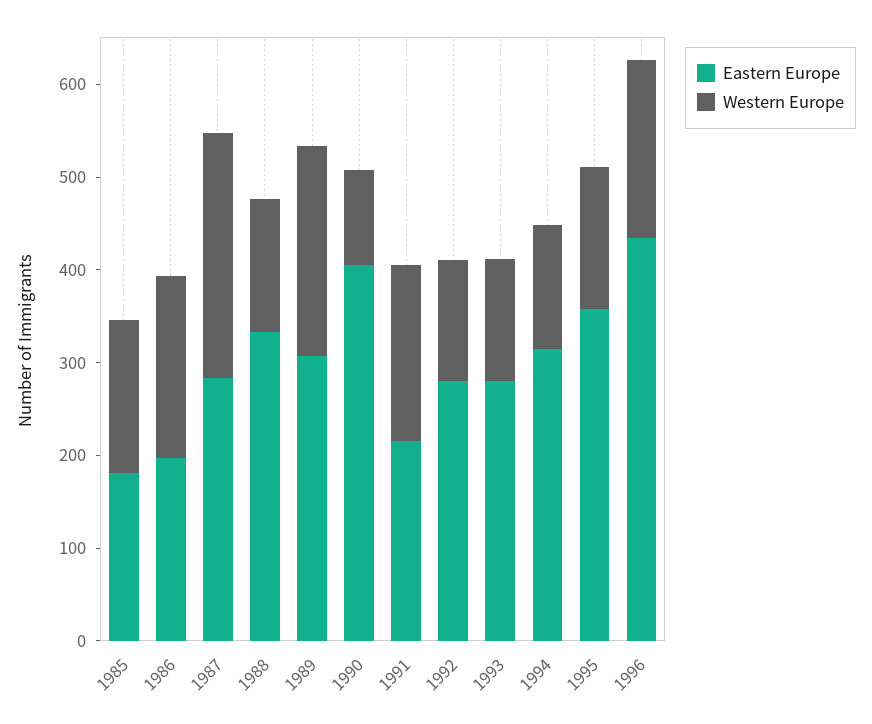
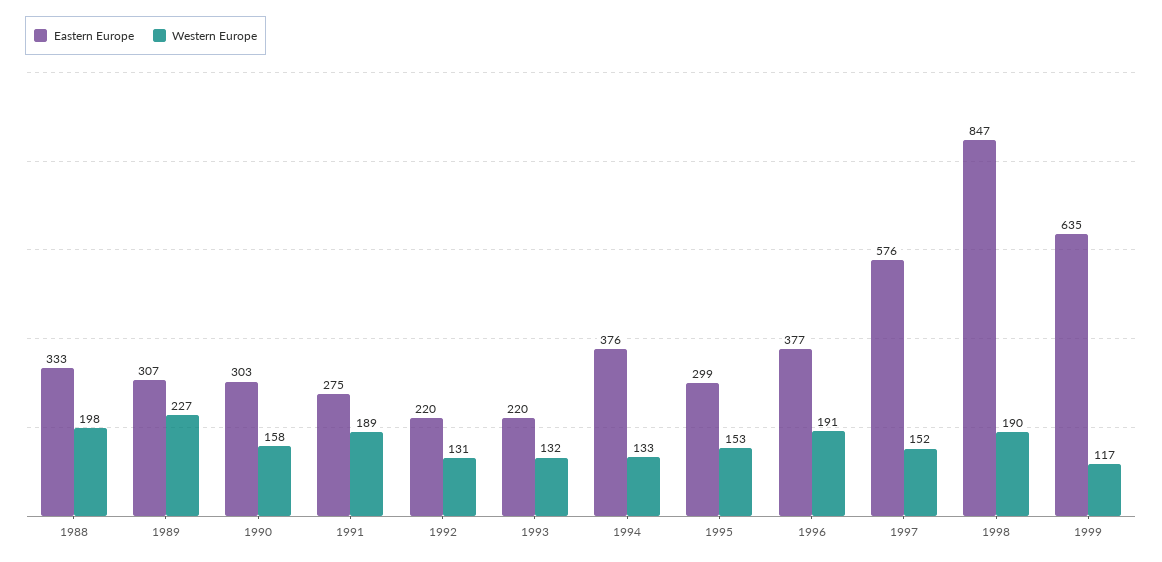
Eastern Europe, 1985: 180 -> none
Western Europe, 1985: 160 -> none
Eastern Europe, 1986: 200 -> none
Western Europe, 1986: 200 -> none
Eastern Europe, 1987: 280 -> none
Western Europe, 1987: 260 -> none
Western Europe, 1988: 140 -> 198
Eastern Europe, 1990: 400 -> 303
Western Europe, 1990: 100 -> 158
Eastern Europe, 1991: 220 -> 275
Eastern Europe, 1992: 280 -> 220
Eastern Europe, 1993: 280 -> 220
Eastern Europe, 1994: 320 -> 376
Eastern Europe, 1995: 360 -> 299
Eastern Europe, 1996: 440 -> 377
Eastern Europe, 1997: none -> 576
Western Europe, 1997: none -> 152
Eastern Europe, 1998: none -> 847
Western Europe, 1998: none -> 190
Eastern Europe, 1999: none -> 635
Western Europe, 1999: none -> 117

